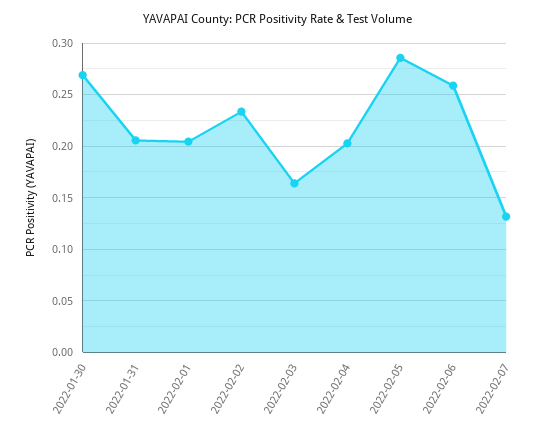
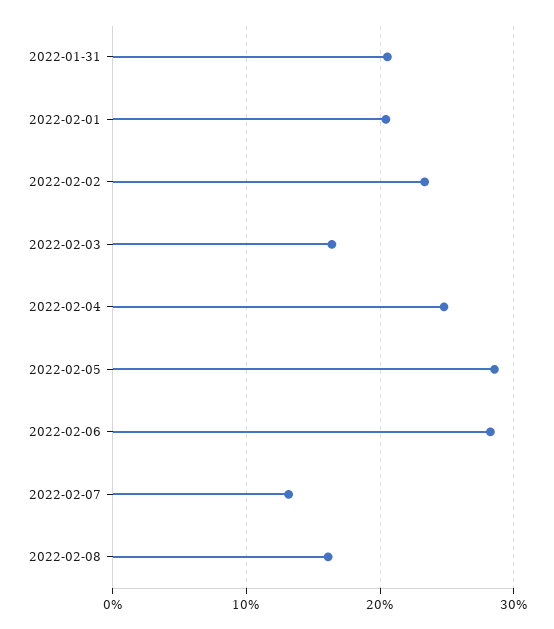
2022-01-30: 0.27 -> none
2022-02-04: 0.2 -> 0.25
2022-02-06: 0.26 -> 0.28
2022-02-08: none -> 0.16

